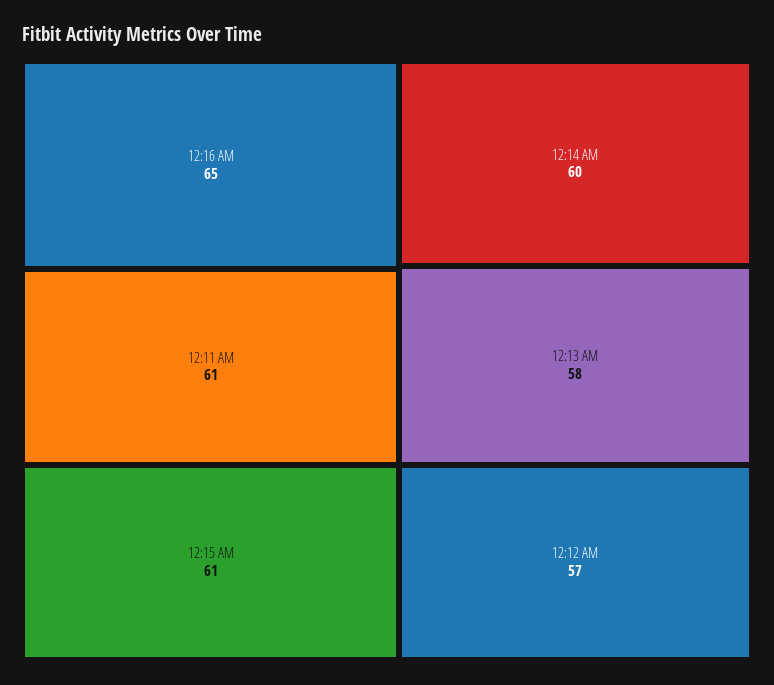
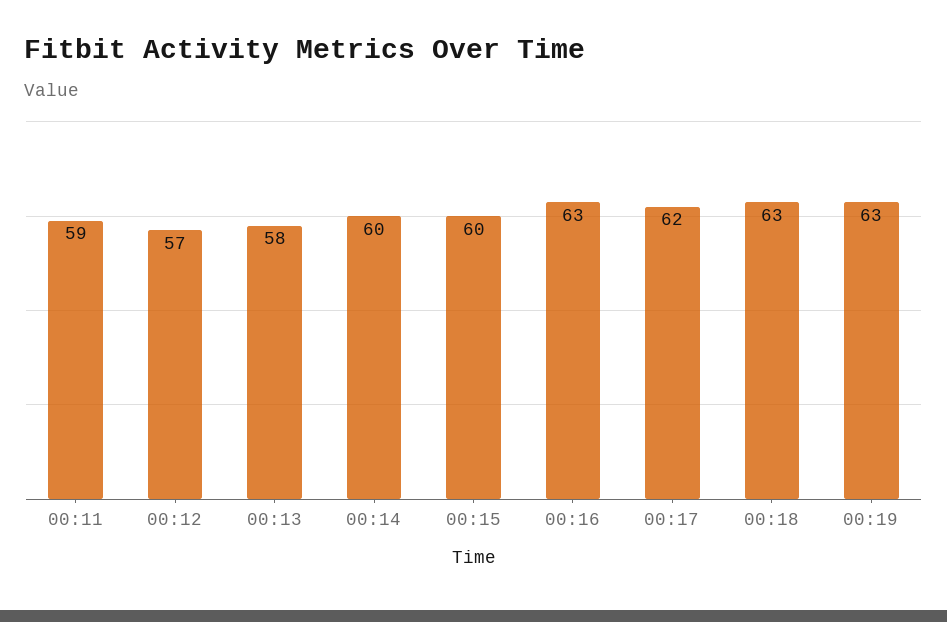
12:16 AM: 65 -> 63
12:11 AM: 61 -> 59
12:15 AM: 61 -> 60
00:17: none -> 62
00:18: none -> 63
00:19: none -> 63

